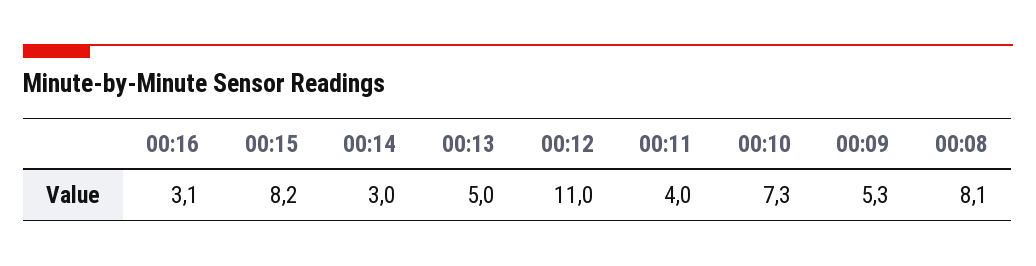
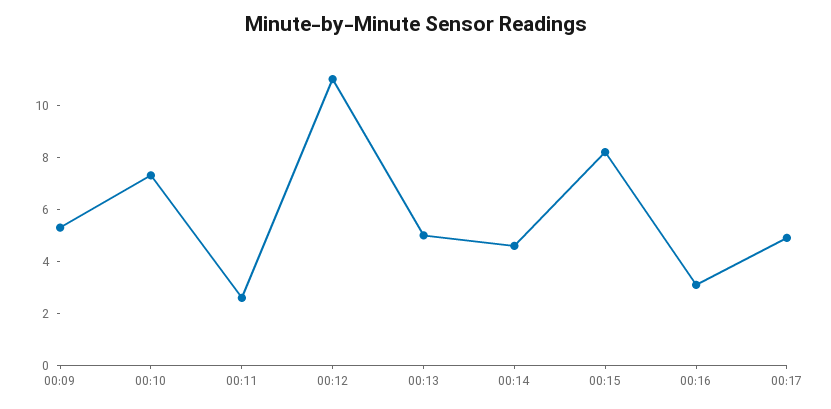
00:14: 3 -> 4.5
00:11: 4 -> 2.5
00:08: 8.1 -> none
00:17: none -> 5

